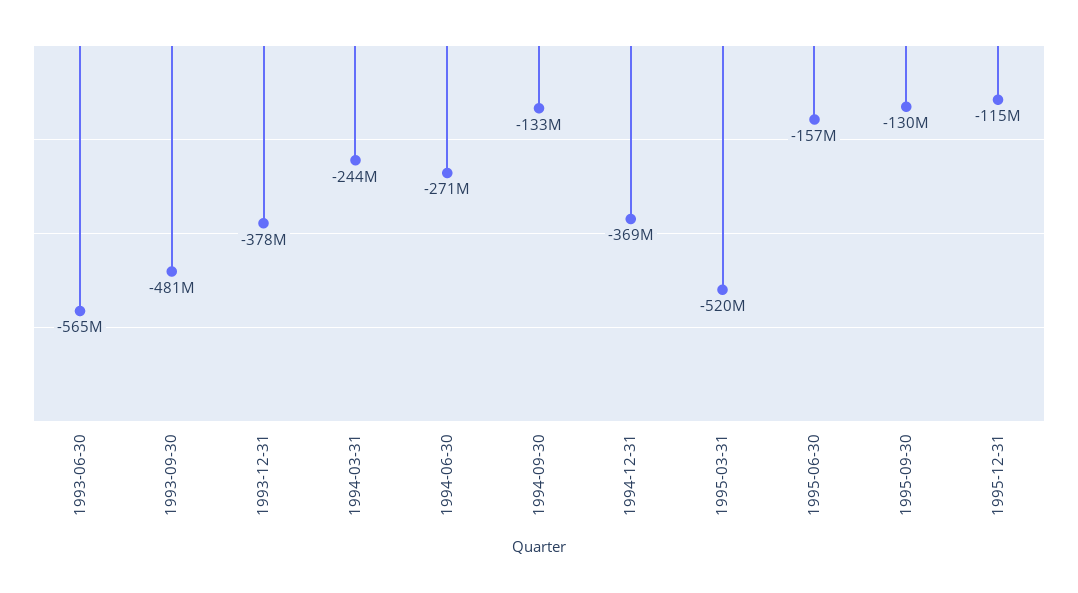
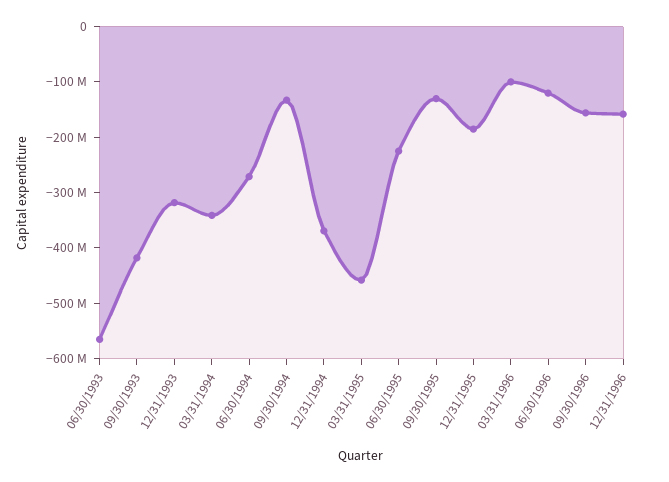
1993-09-30: -481000000 -> -420000000
1993-12-31: -378000000 -> -320000000
1994-03-31: -244000000 -> -340000000
1995-03-31: -520000000 -> -460000000
1995-06-30: -157000000 -> -220000000
1995-12-31: -115000000 -> -180000000
03/31/1996: none -> -100000000
06/30/1996: none -> -120000000
09/30/1996: none -> -160000000
12/31/1996: none -> -160000000

